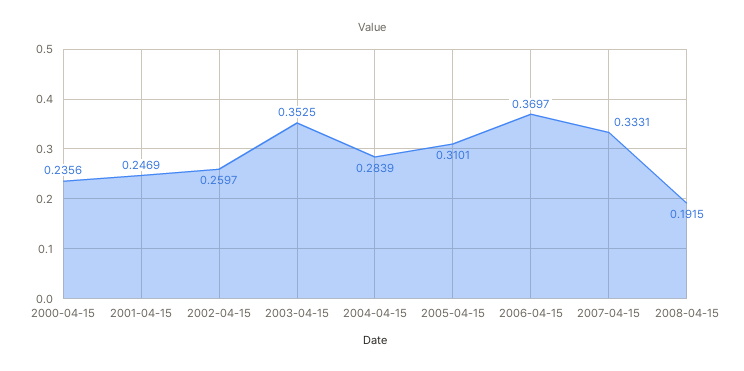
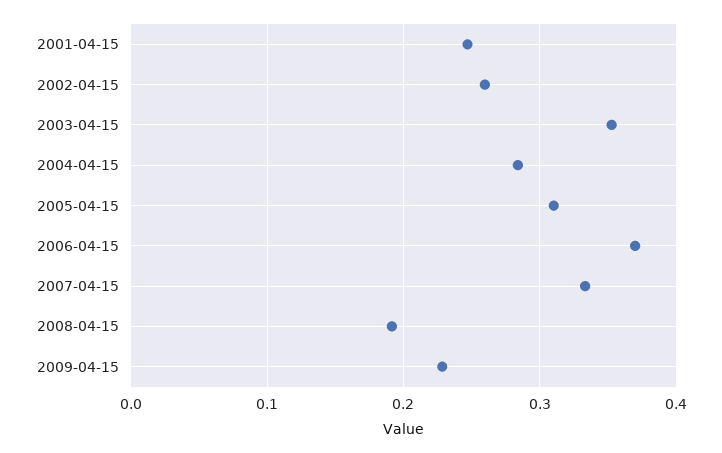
2000-04-15: 0.2356 -> none
2009-04-15: none -> 0.23

